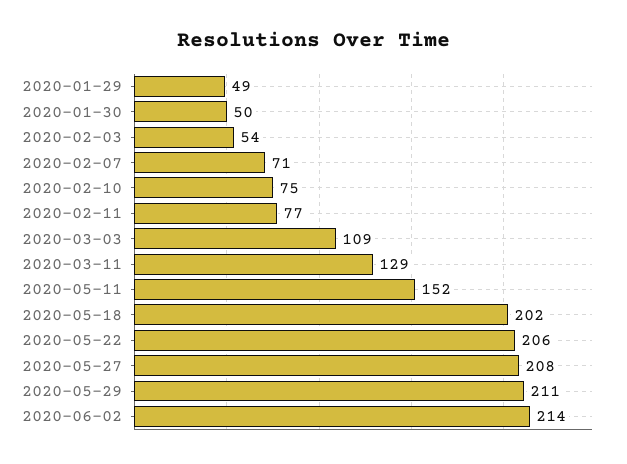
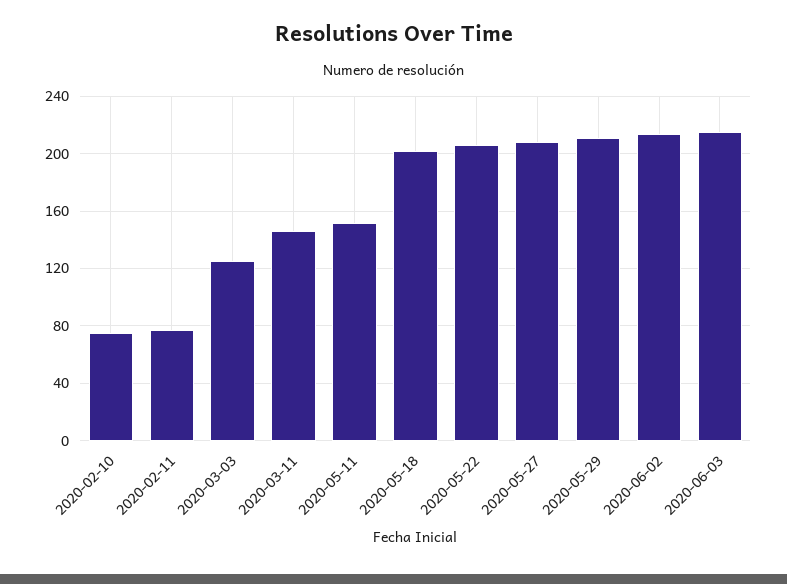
2020-01-29: 49 -> none
2020-01-30: 50 -> none
2020-02-03: 54 -> none
2020-02-07: 71 -> none
2020-03-03: 109 -> 125
2020-03-11: 129 -> 145
2020-06-03: none -> 215

